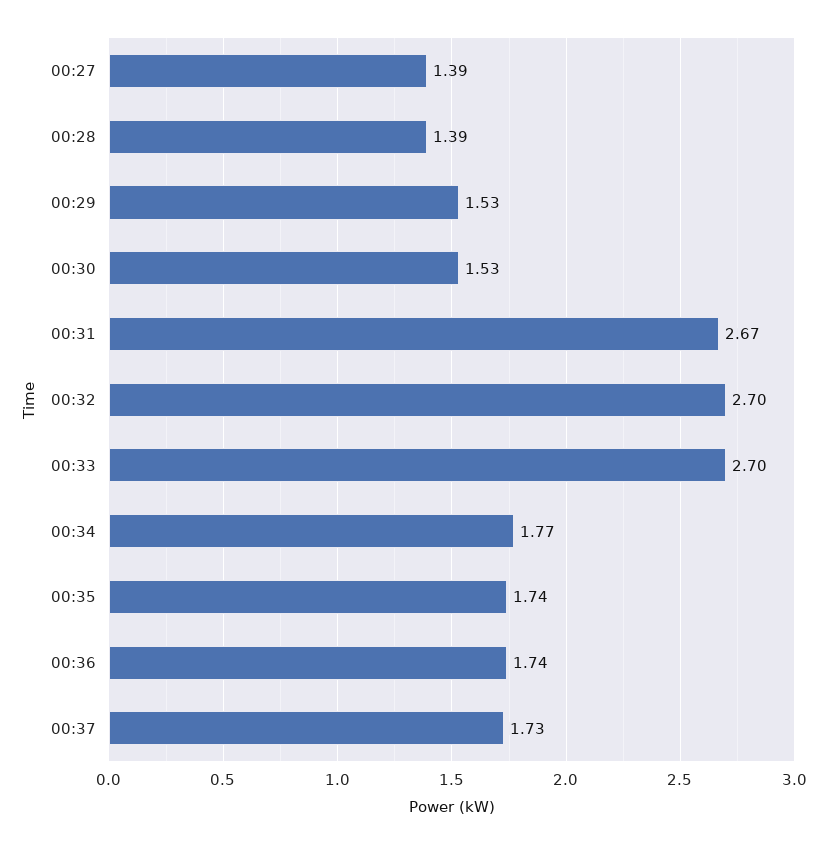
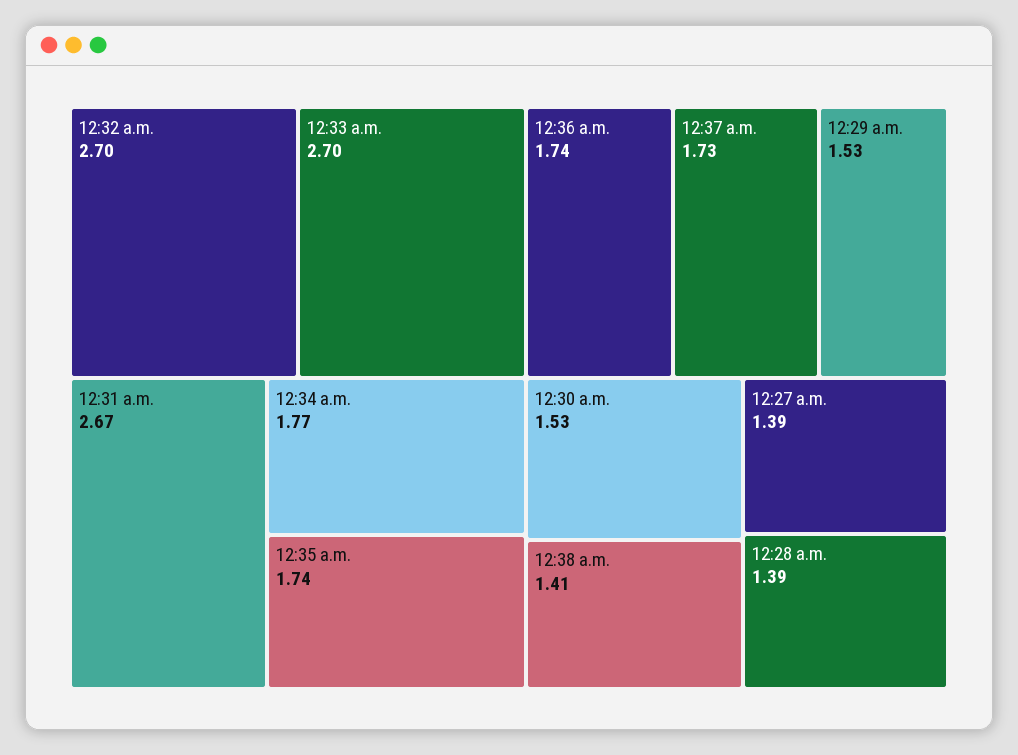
12:38 a.m.: none -> 1.41

